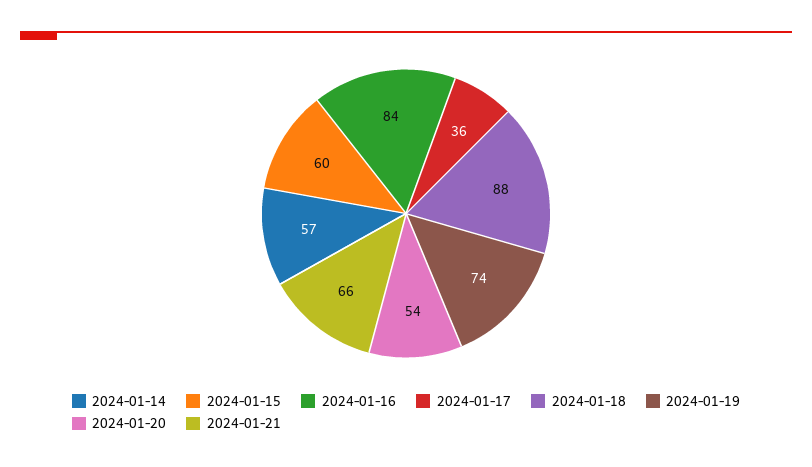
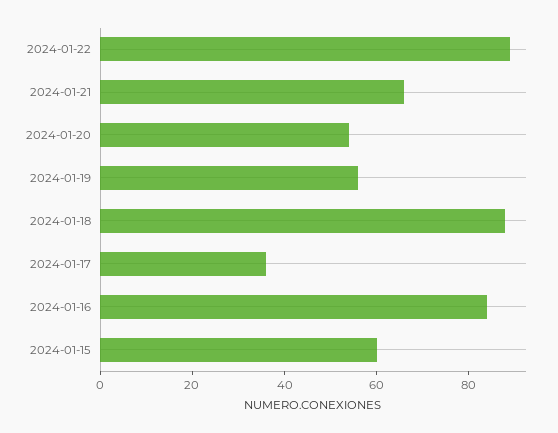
2024-01-14: 57 -> none
2024-01-19: 74 -> 55
2024-01-22: none -> 90

